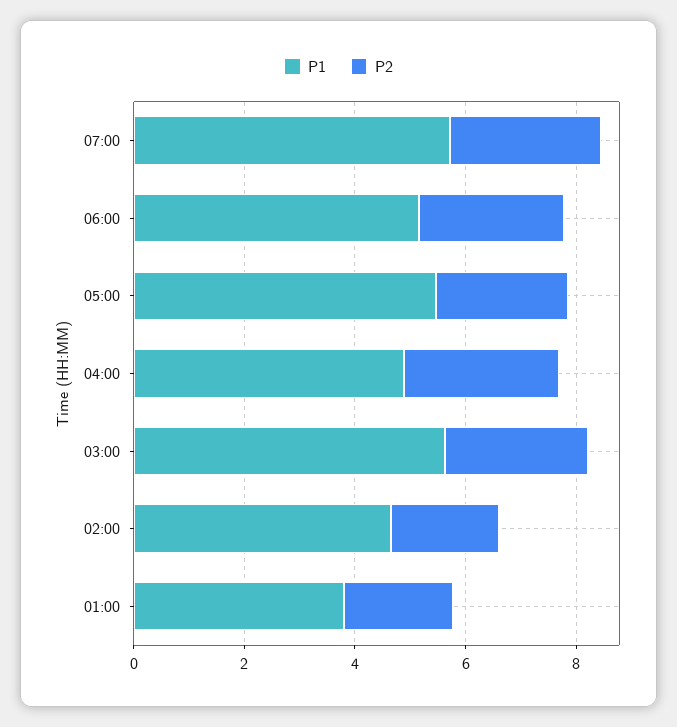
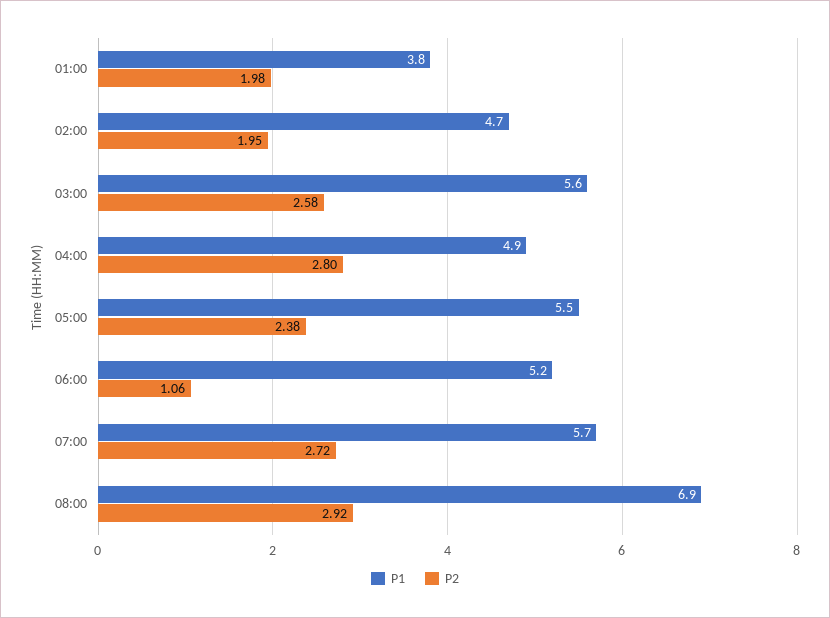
P2, 06:00: 2.5 -> 1.06
P1, 08:00: none -> 6.9
P2, 08:00: none -> 2.92

